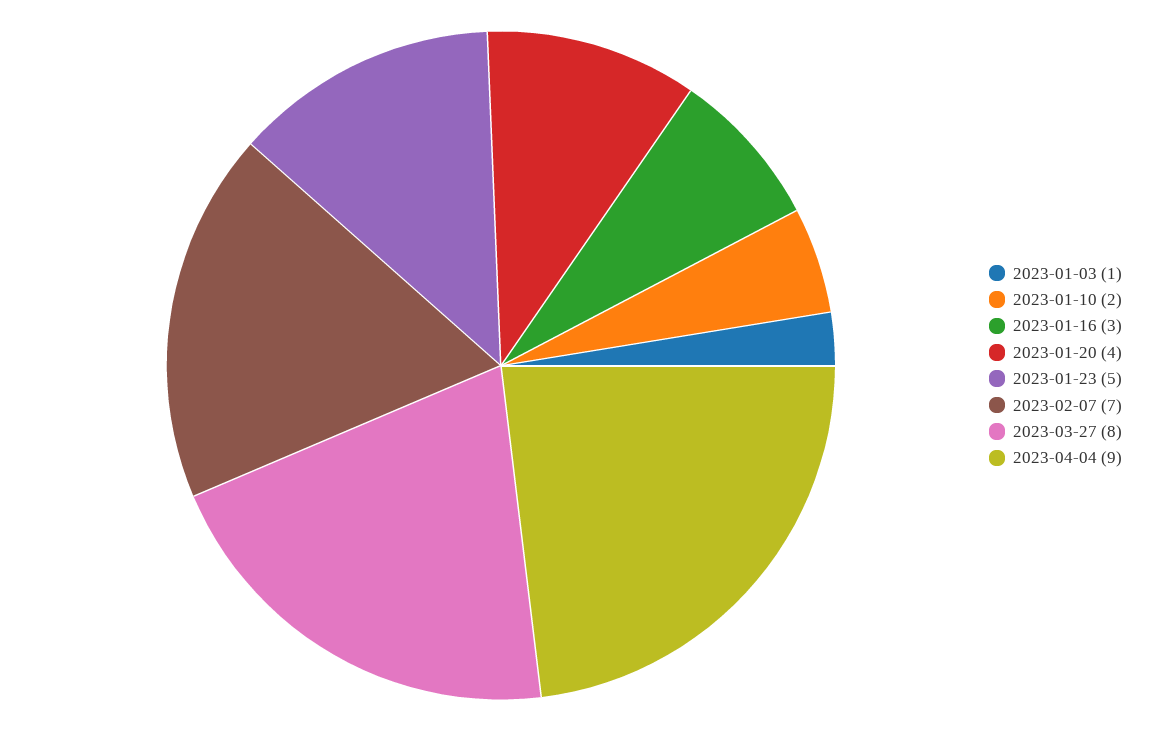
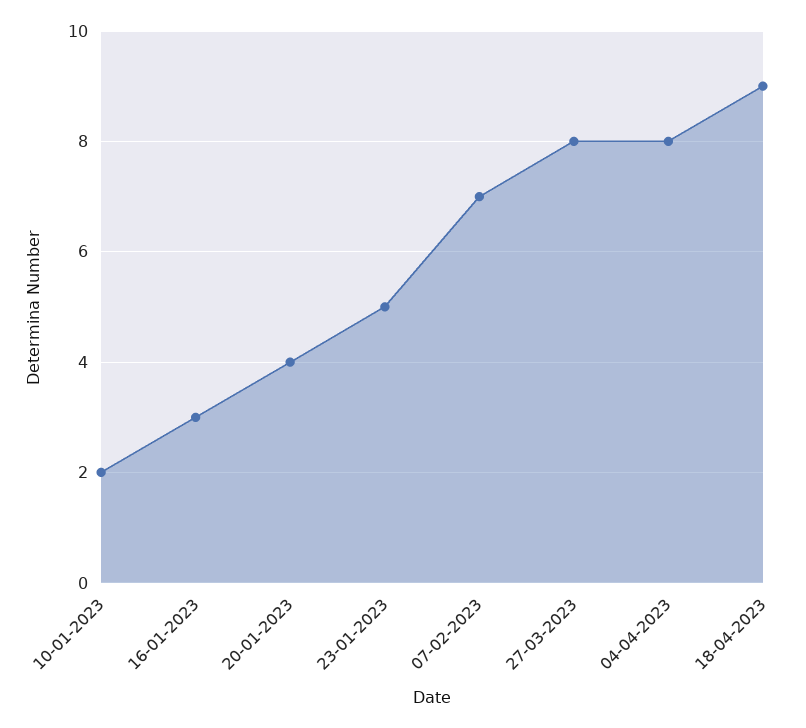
2023-01-03: 1 -> none
2023-04-04: 9 -> 8
18-04-2023: none -> 9

